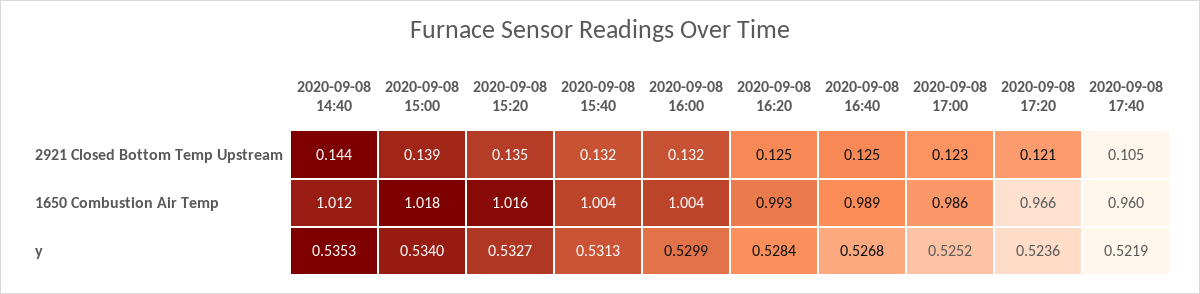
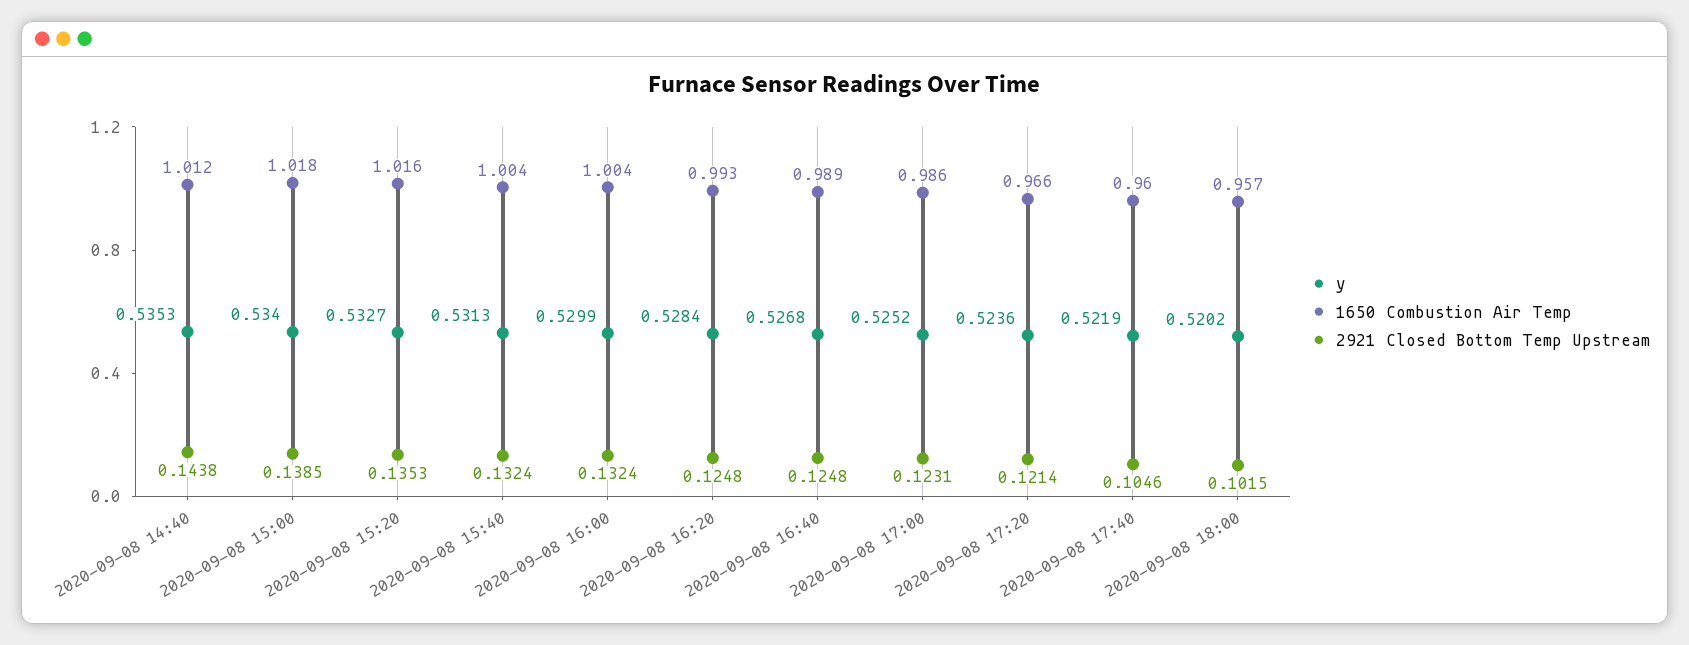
y, 2020-09-08 18:00: none -> 0.5202
1650 Combustion Air Temp, 2020-09-08 18:00: none -> 0.957
2921 Closed Bottom Temp Upstream, 2020-09-08 18:00: none -> 0.1015

